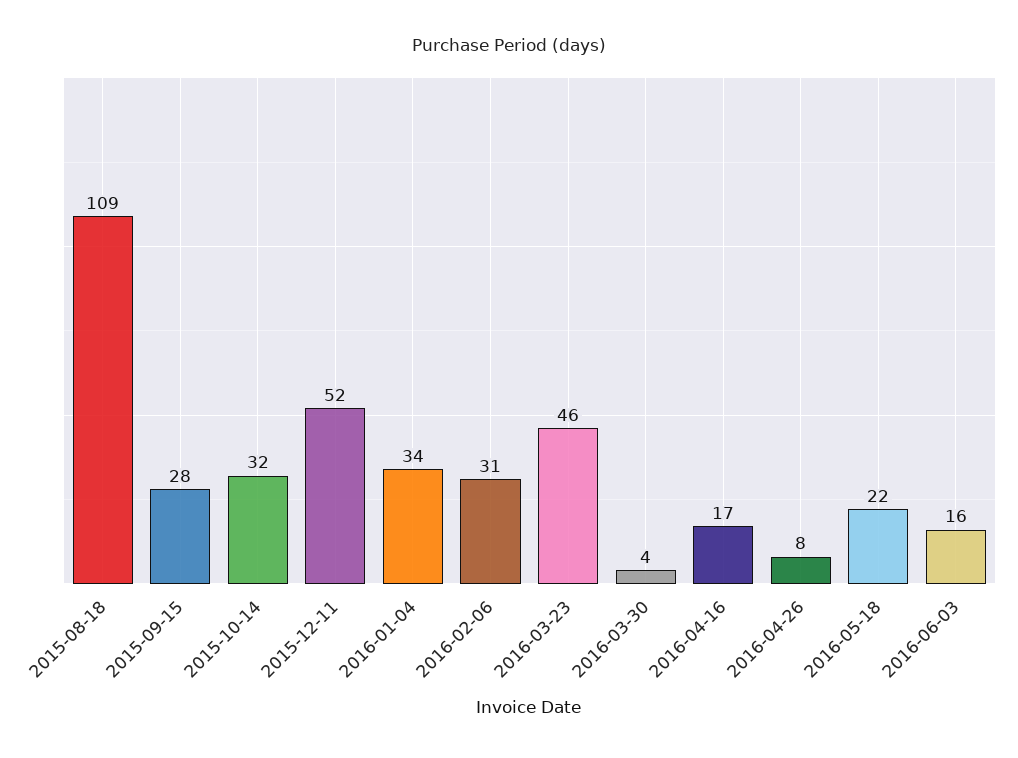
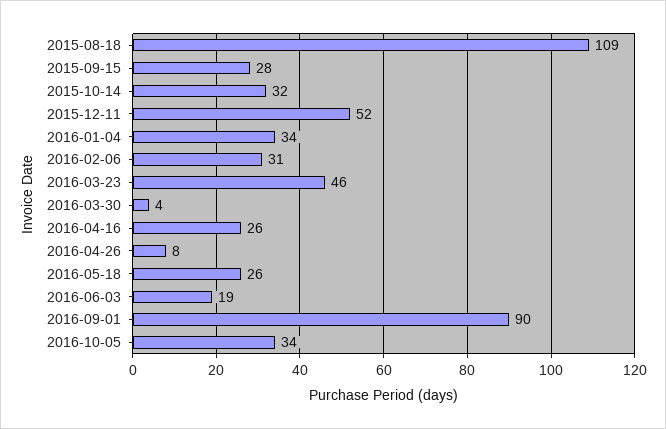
2016-04-16: 17 -> 26
2016-05-18: 22 -> 26
2016-06-03: 16 -> 19
2016-09-01: none -> 90
2016-10-05: none -> 34

